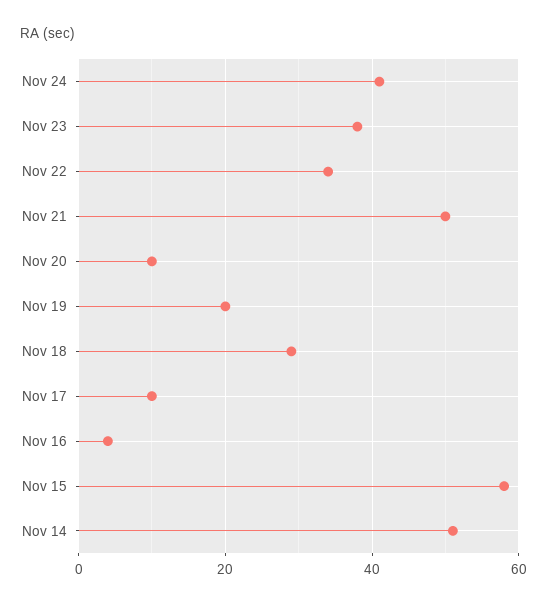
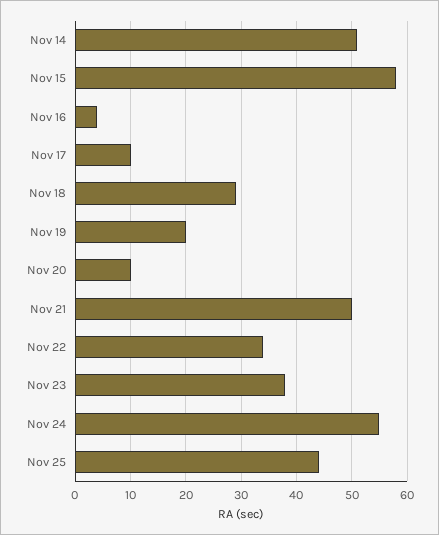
Nov 24: 40 -> 55
Nov 25: none -> 45

